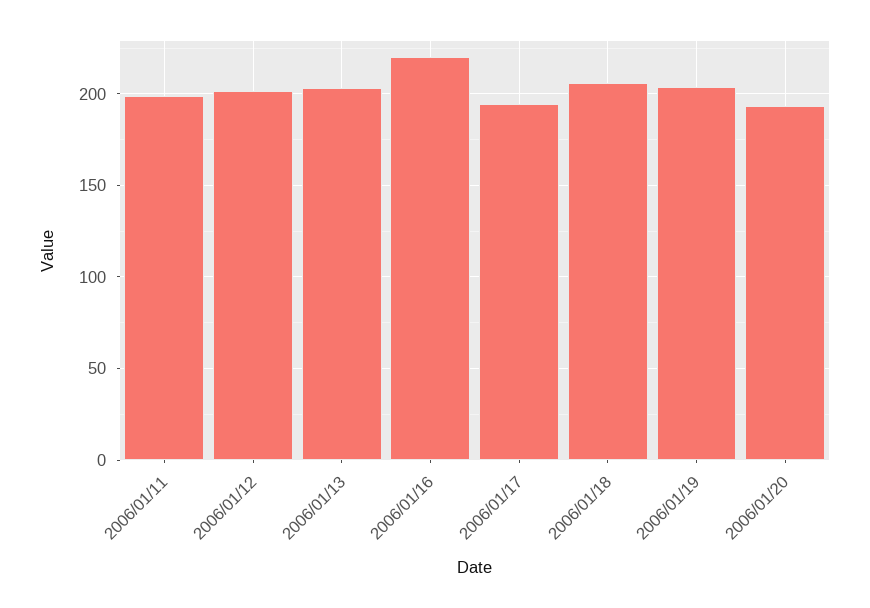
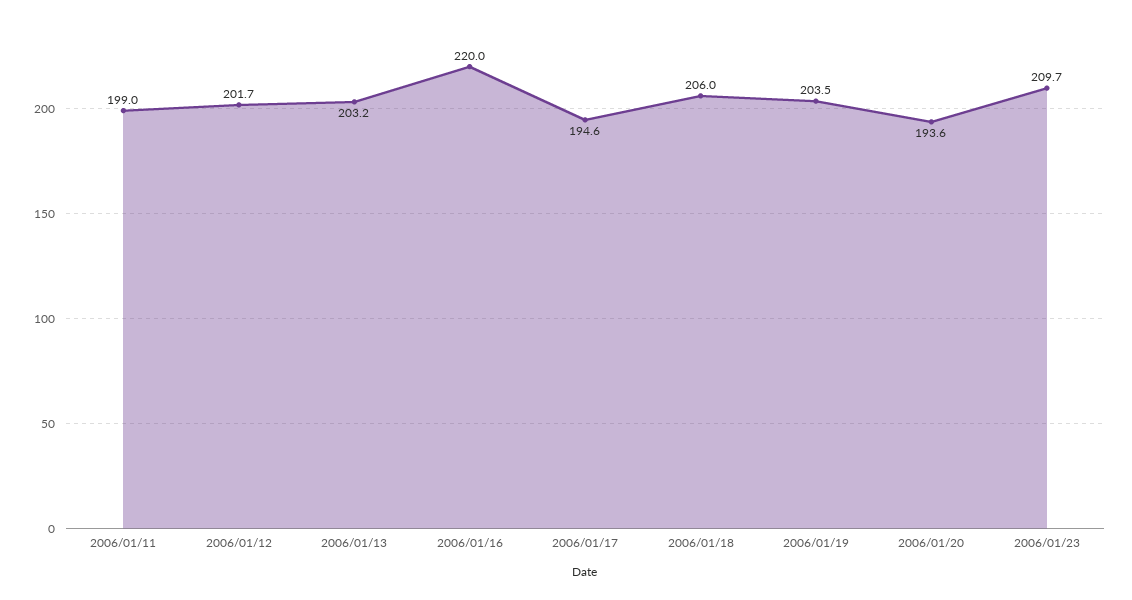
2006/01/23: none -> 209.7

